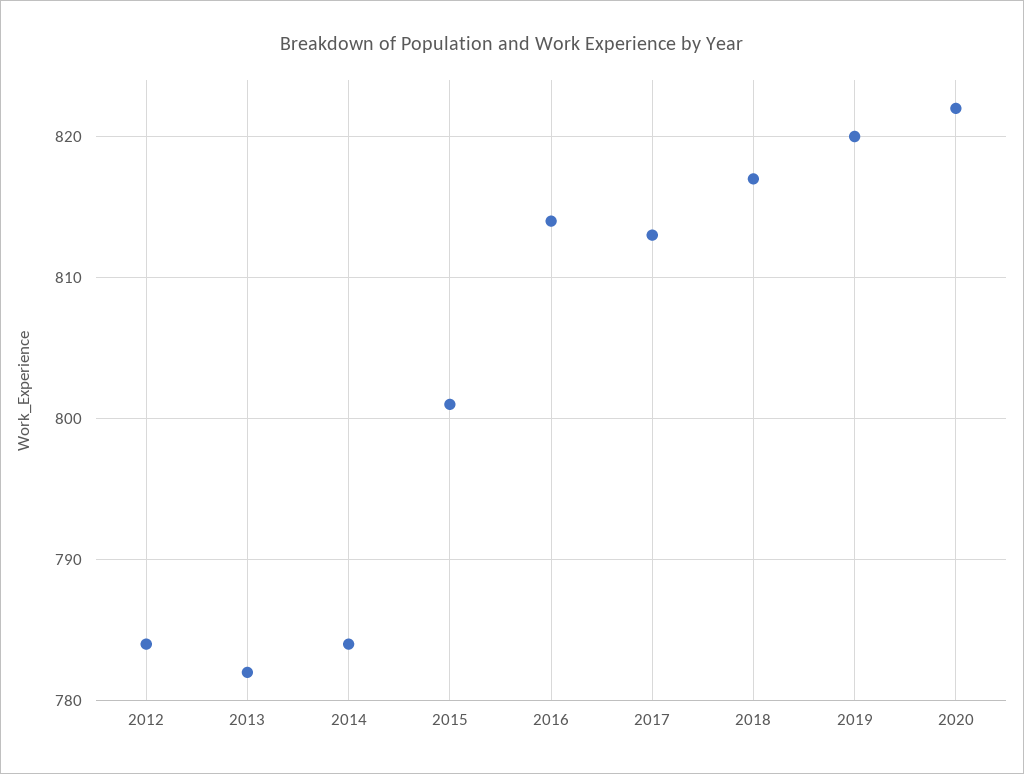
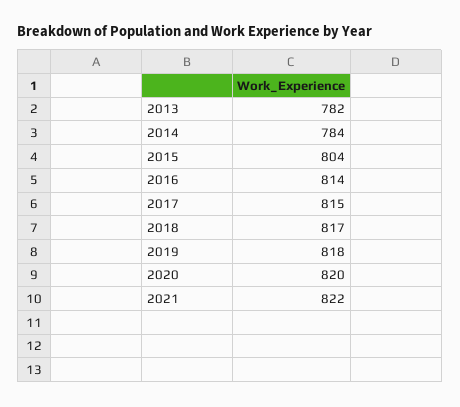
2012: 784 -> none
2015: 801 -> 804
2017: 813 -> 815
2019: 820 -> 818
2020: 822 -> 820
2021: none -> 822

